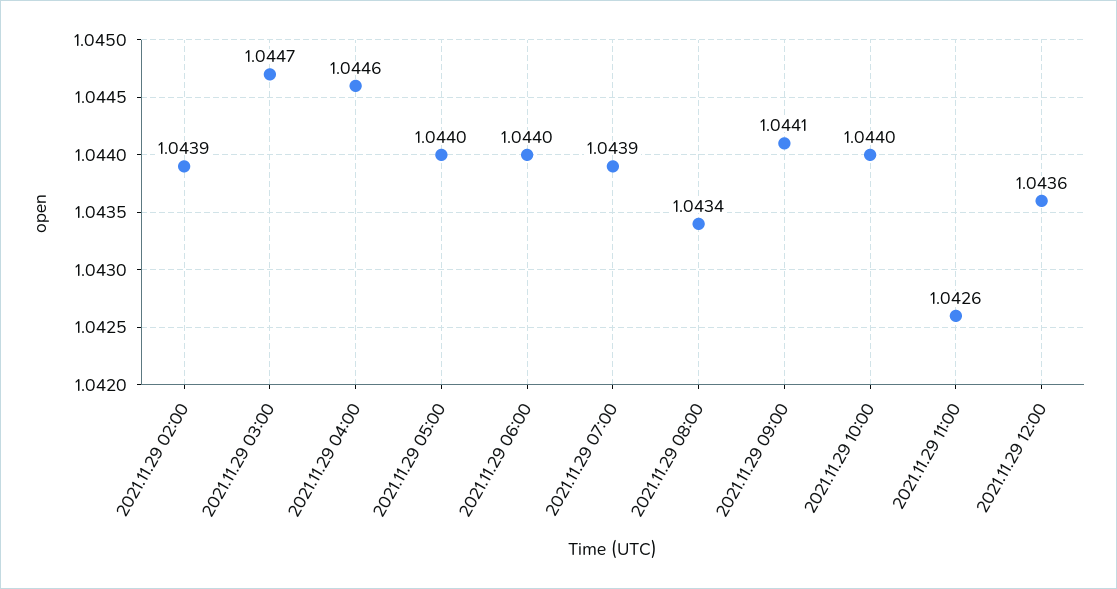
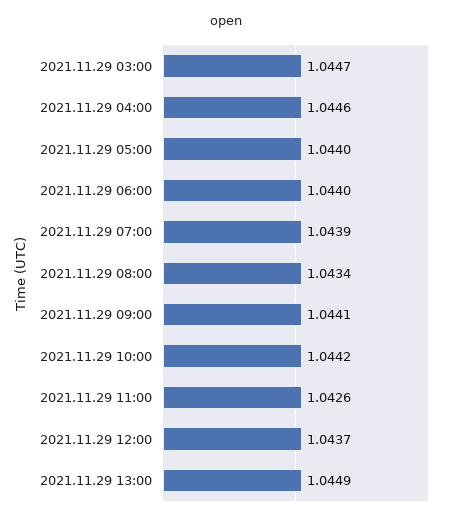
2021.11.29 02:00: 1.0439 -> none
2021.11.29 10:00: 1.044 -> 1.0442
2021.11.29 12:00: 1.0436 -> 1.0437
2021.11.29 13:00: none -> 1.0449

